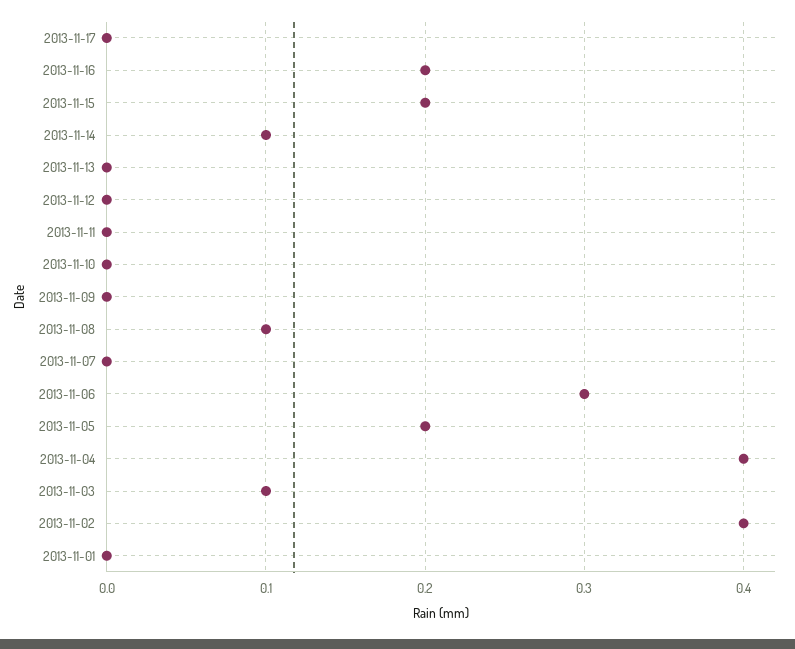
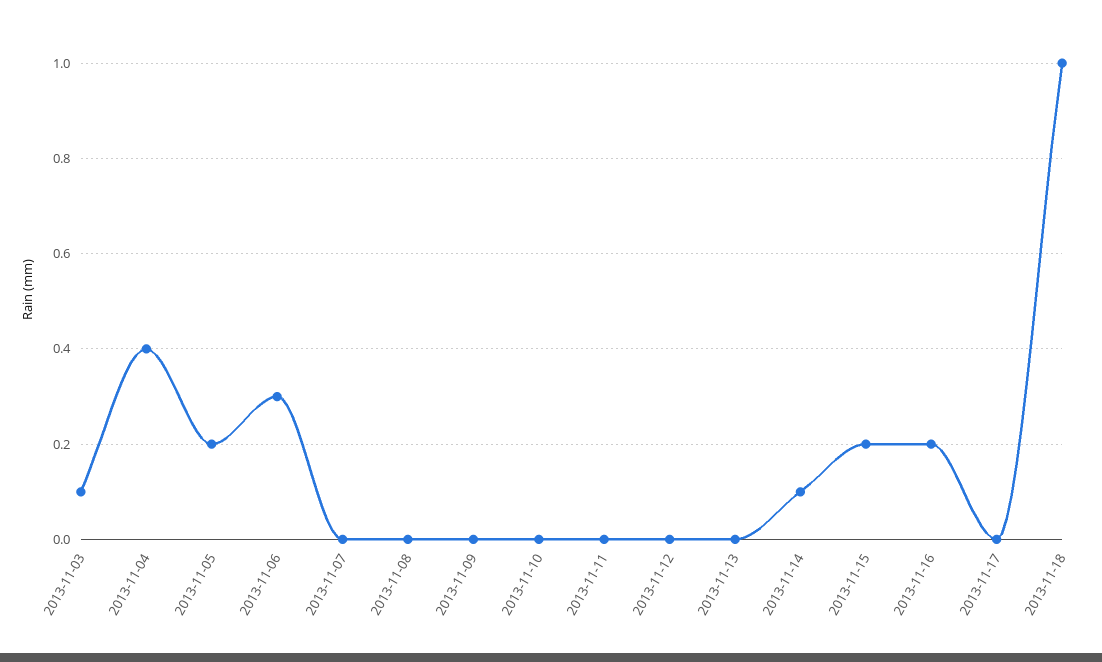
2013-11-08: 0.1 -> 0
2013-11-02: 0.4 -> none
2013-11-01: 0 -> none
2013-11-18: none -> 1

